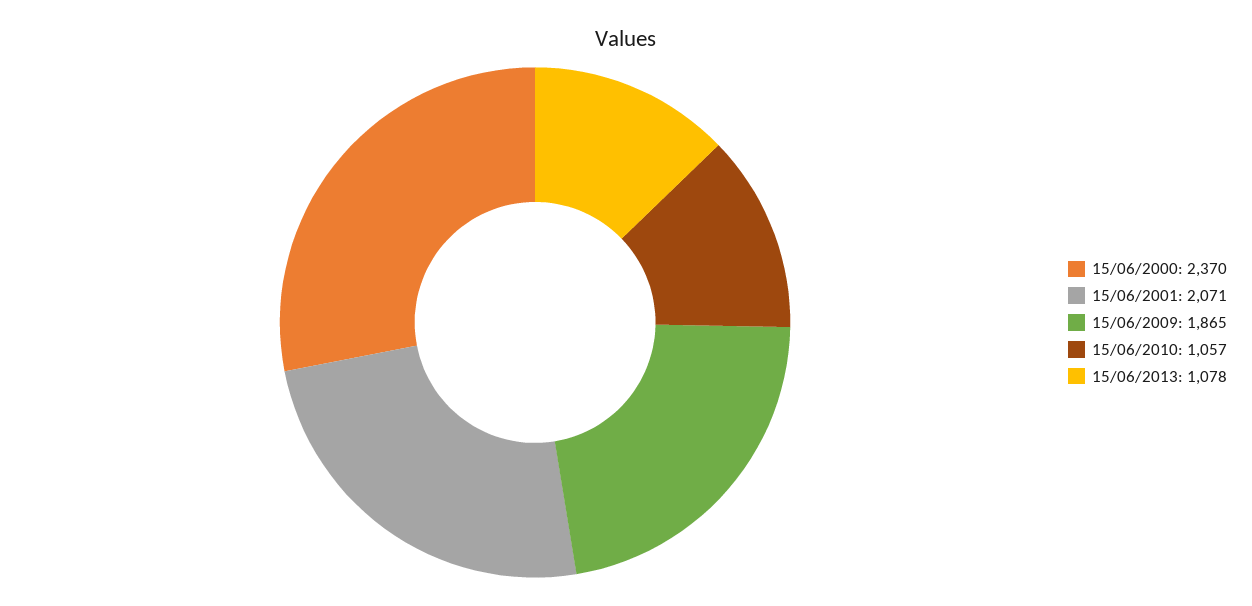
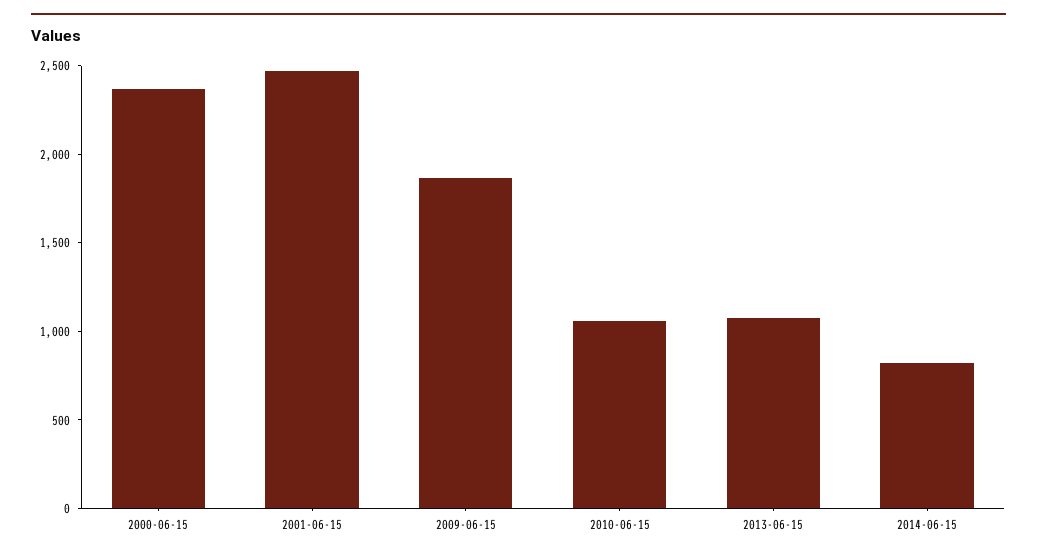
15/06/2001: 2071 -> 2500
2014-06-15: none -> 800

